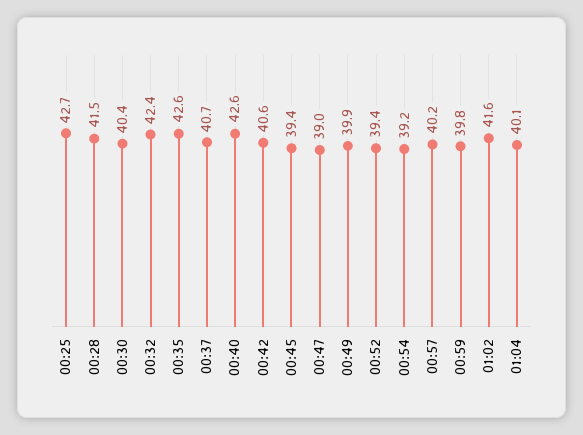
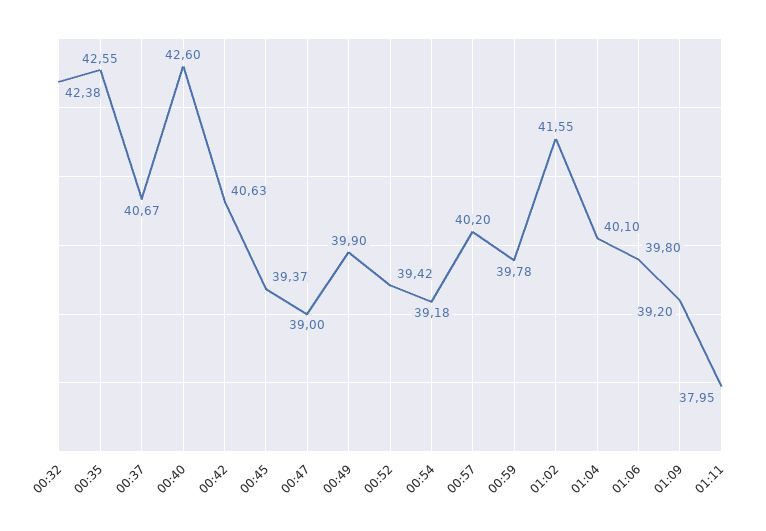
00:25: 42.7 -> none
00:28: 41.5 -> none
00:30: 40.4 -> none
01:06: none -> 39.8
01:09: none -> 39.2
01:11: none -> 37.95

